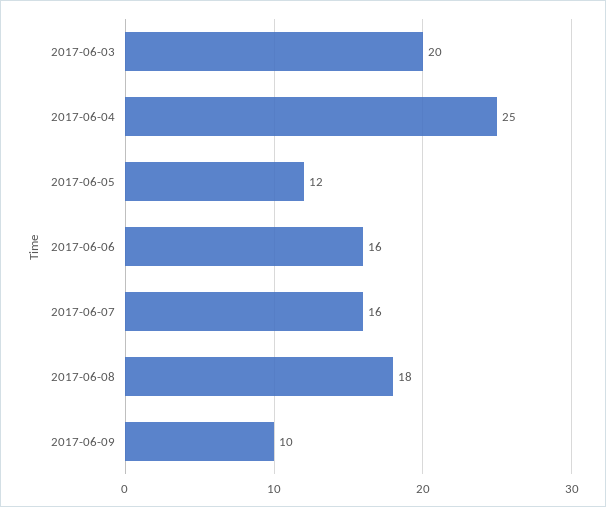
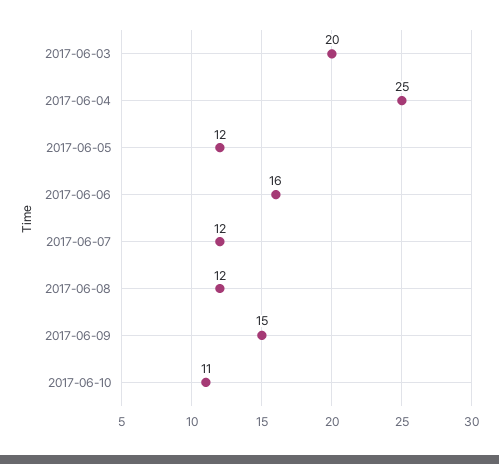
2017-06-07: 16 -> 12
2017-06-08: 18 -> 12
2017-06-09: 10 -> 15
2017-06-10: none -> 11

